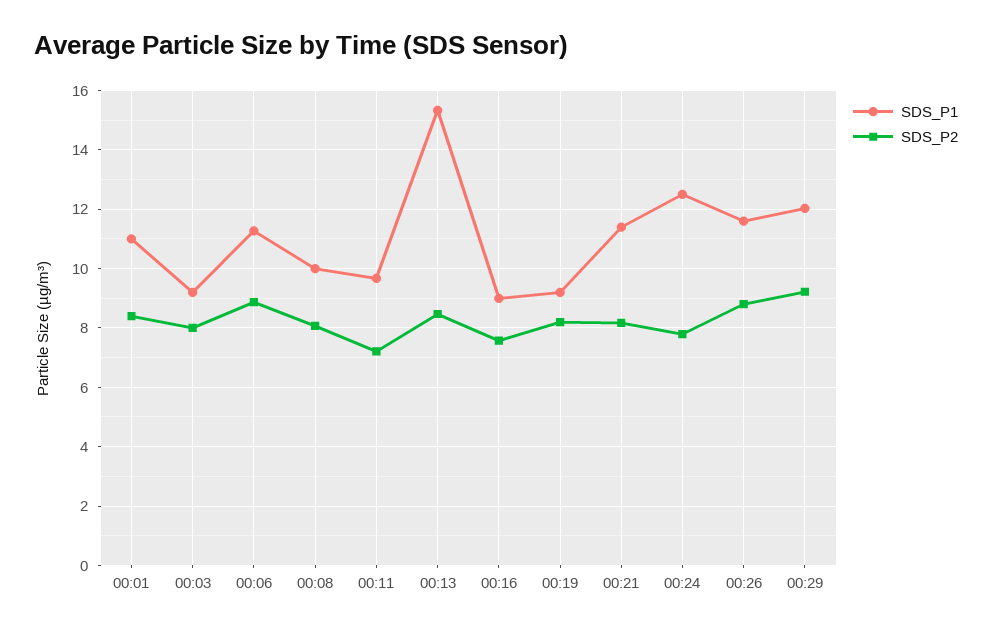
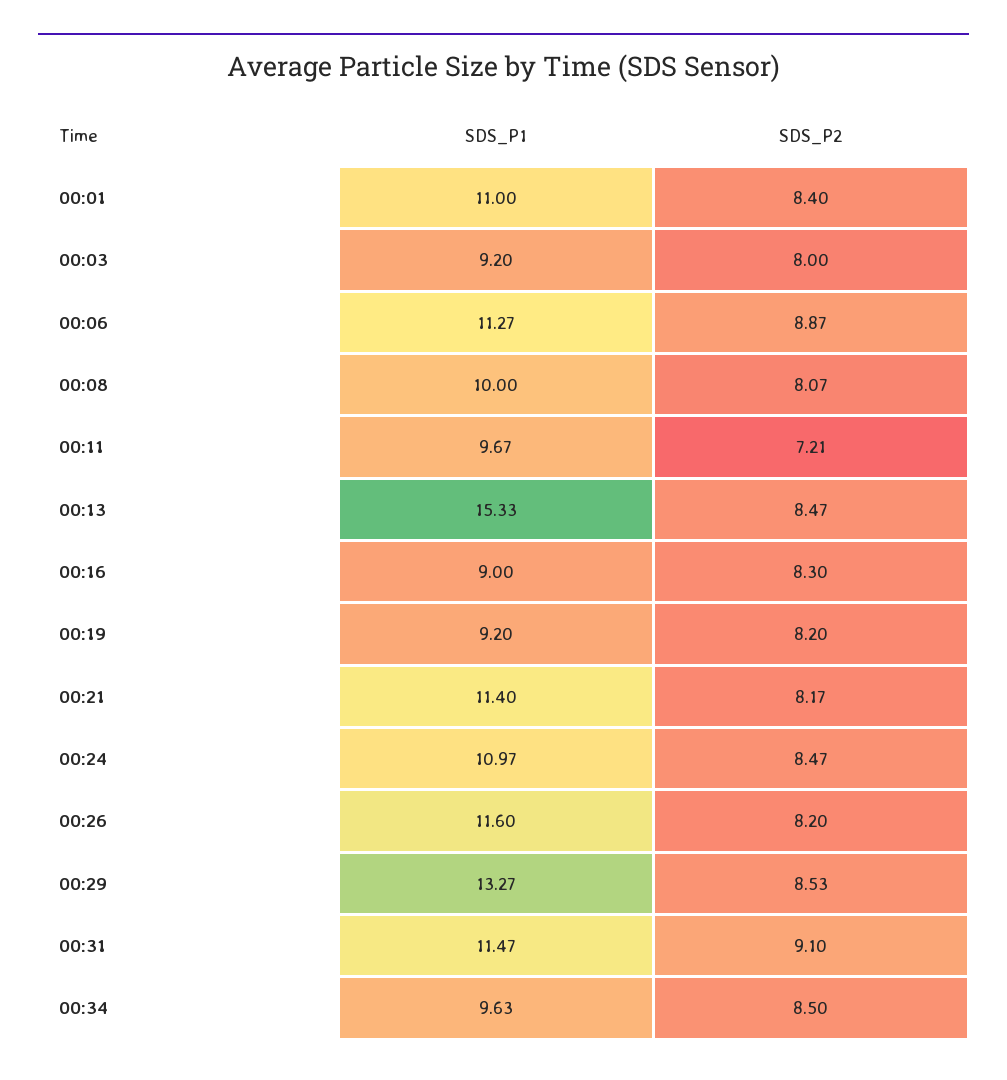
SDS_P2, 00:16: 7.5 -> 8.3
SDS_P1, 00:24: 12.5 -> 10.97
SDS_P2, 00:24: 7.75 -> 8.47
SDS_P2, 00:26: 8.75 -> 8.2
SDS_P1, 00:29: 12 -> 13.27
SDS_P2, 00:29: 9.25 -> 8.53
SDS_P1, 00:31: none -> 11.47
SDS_P2, 00:31: none -> 9.1
SDS_P1, 00:34: none -> 9.63
SDS_P2, 00:34: none -> 8.5

